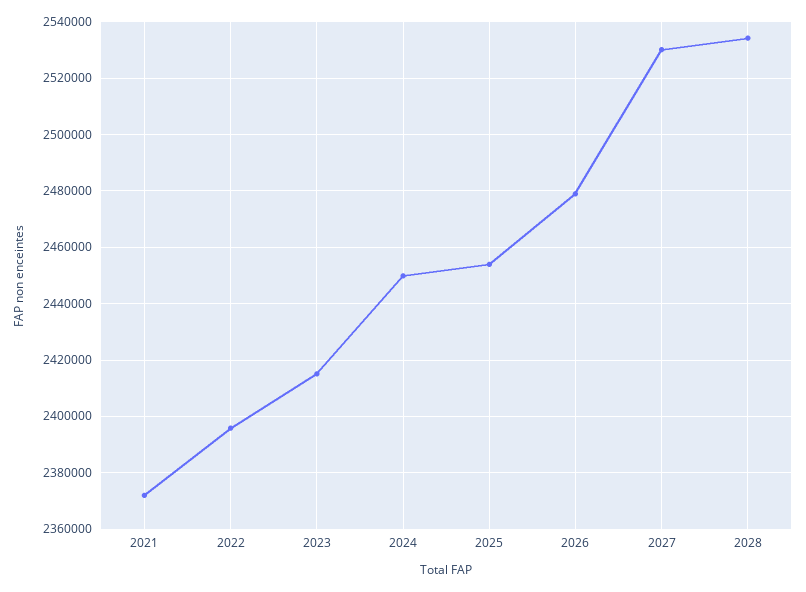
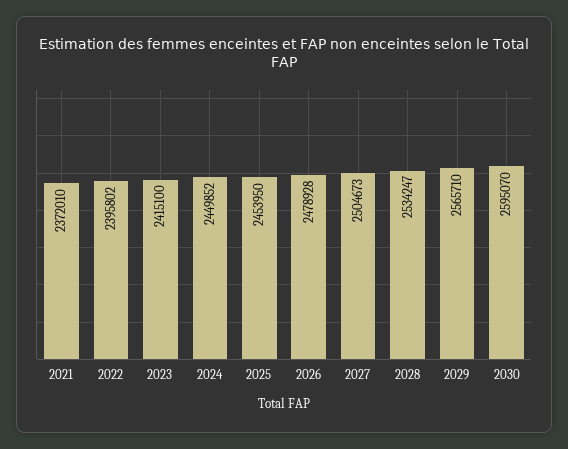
2027: 2530000 -> 2504673
2029: none -> 2565710
2030: none -> 2595070

